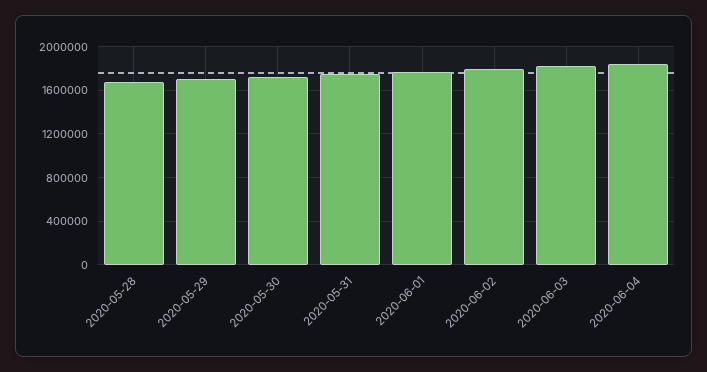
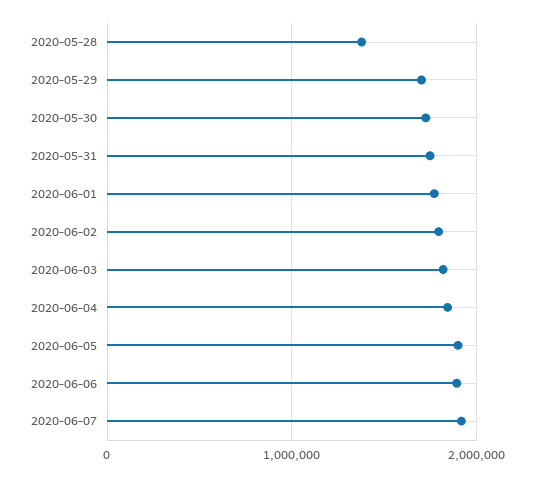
2020-05-28: 1700000 -> 1400000
2020-06-05: none -> 1900000
2020-06-06: none -> 1900000
2020-06-07: none -> 1900000

